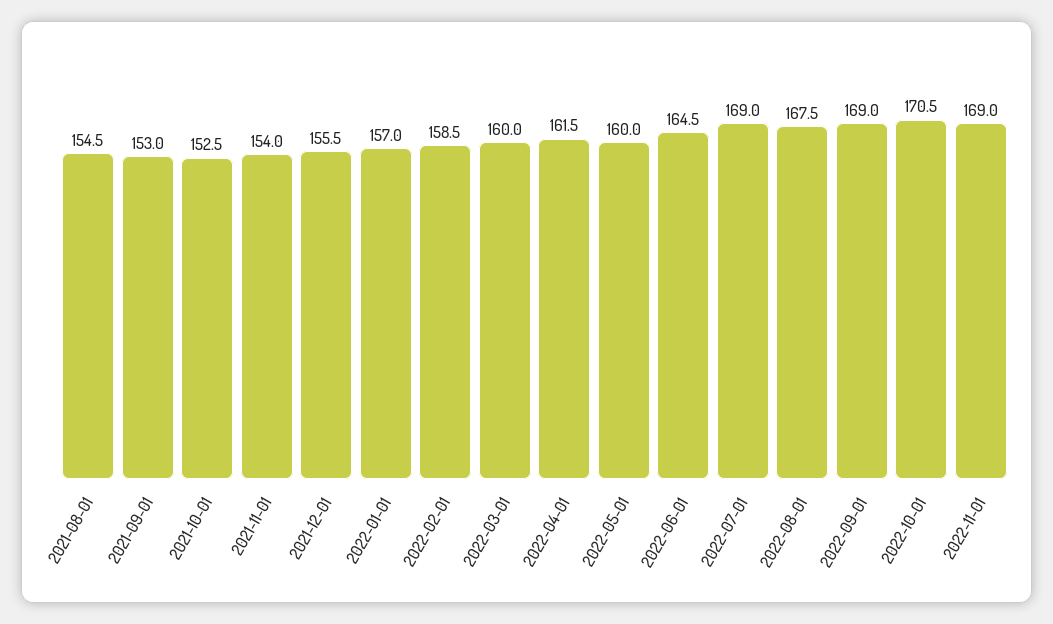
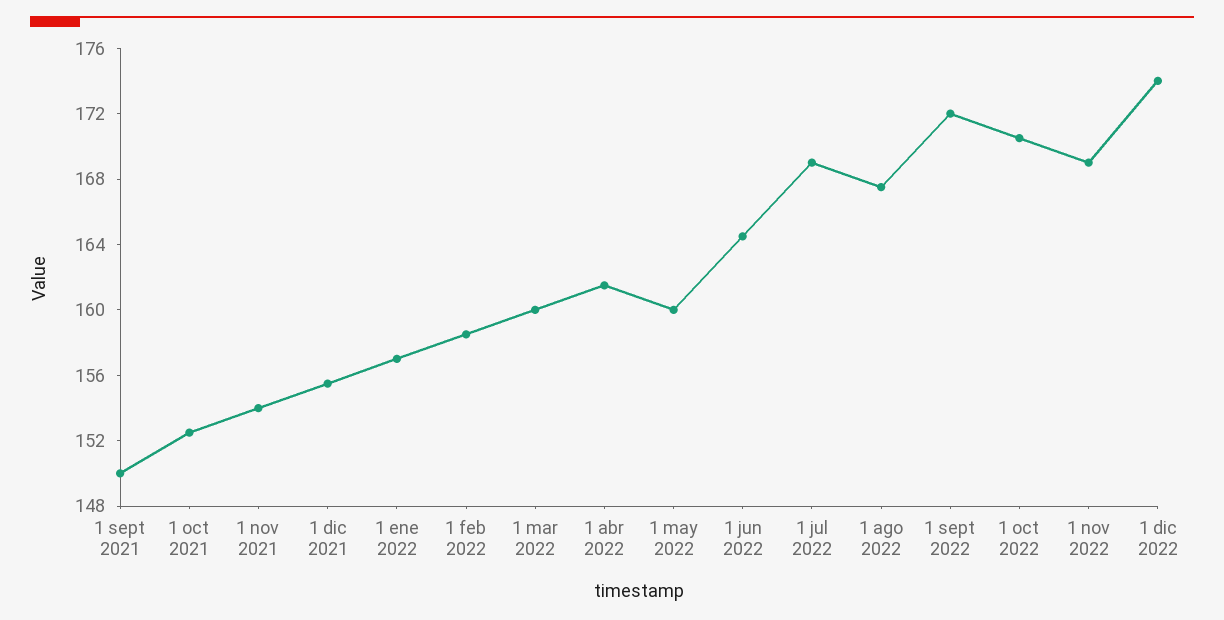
2021-08-01: 154.5 -> none
2021-09-01: 153 -> 150
2022-09-01: 169 -> 172
1 dic 2022: none -> 174

